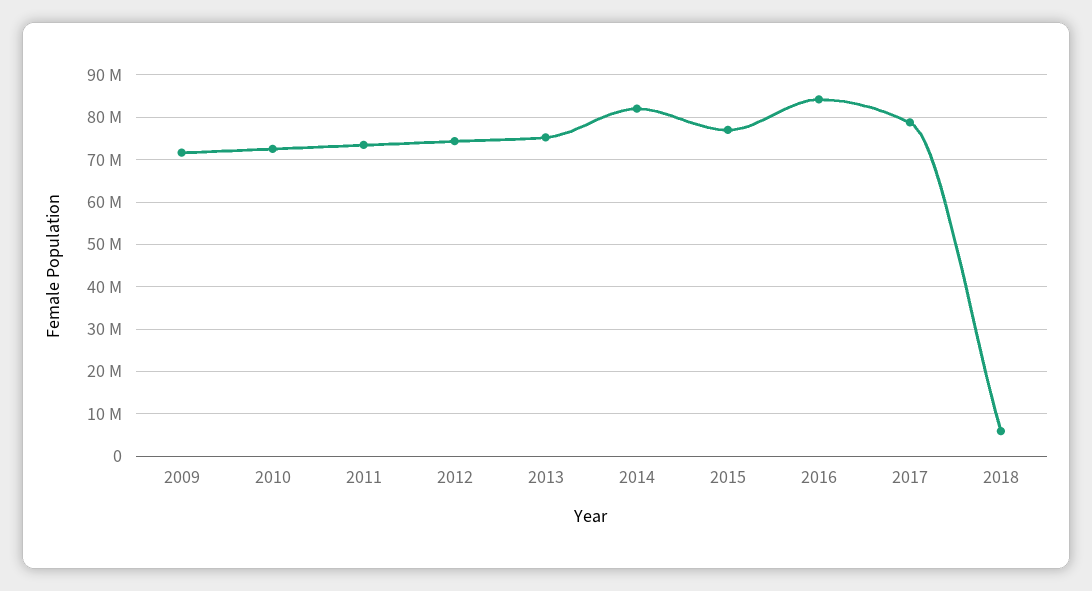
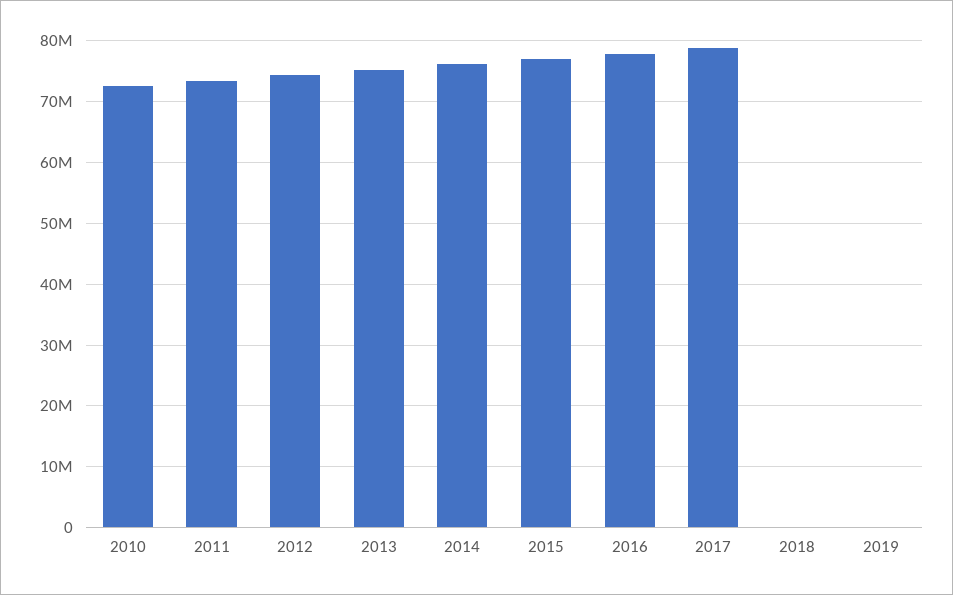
2009: 72000000 -> none
2014: 82000000 -> 76000000
2016: 84000000 -> 78000000
2018: 6000000 -> 0
2019: none -> 0

